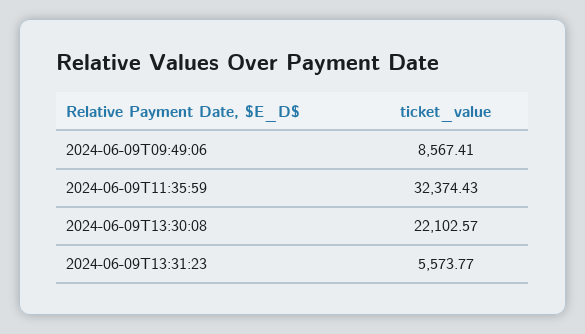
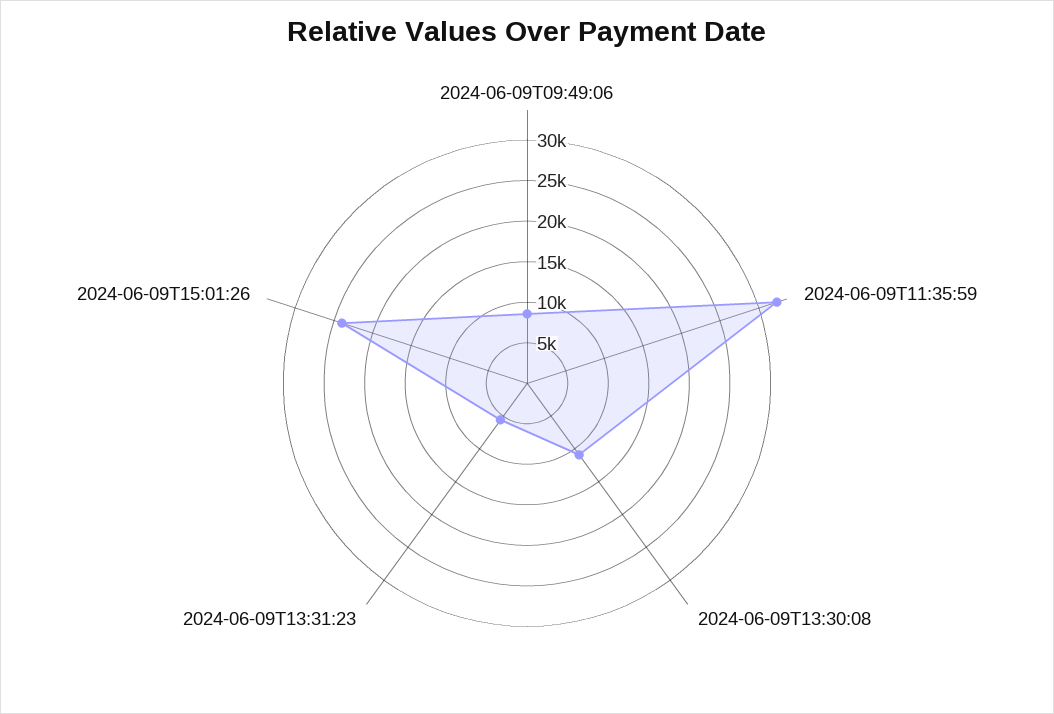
2024-06-09T13:30:08: 22102.57 -> 11000
2024-06-09T15:01:26: none -> 24000

